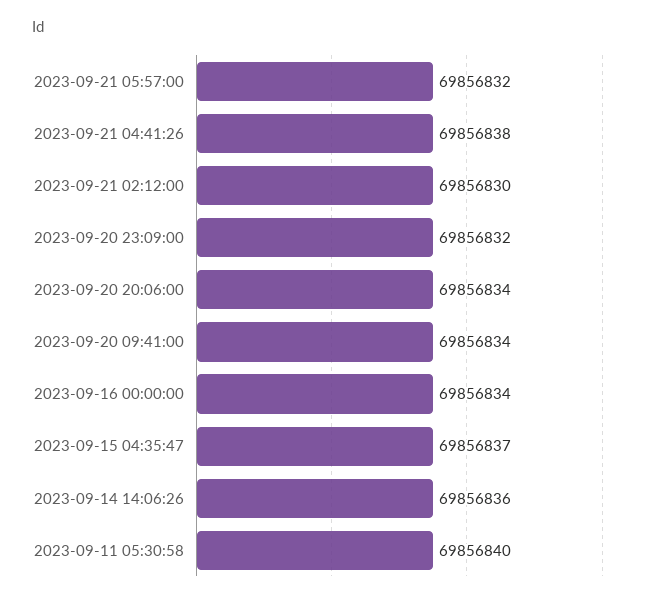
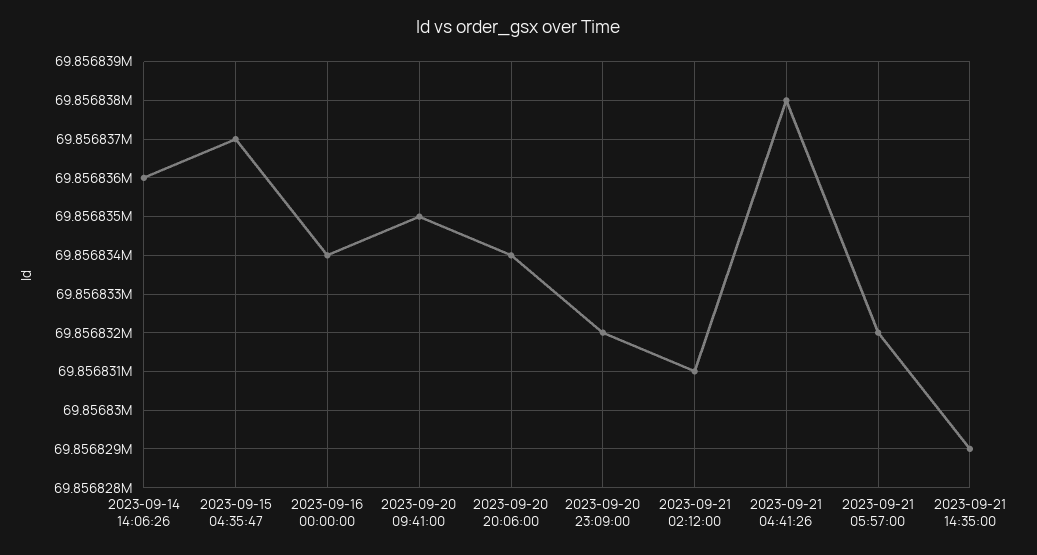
2023-09-21 02:12:00: 69856830 -> 69856831
2023-09-20 09:41:00: 69856834 -> 69856835
2023-09-11 05:30:58: 69856840 -> none
2023-09-21 14:35:00: none -> 69856829

